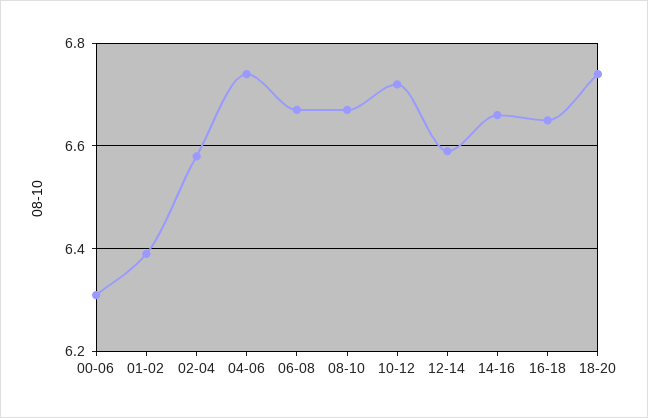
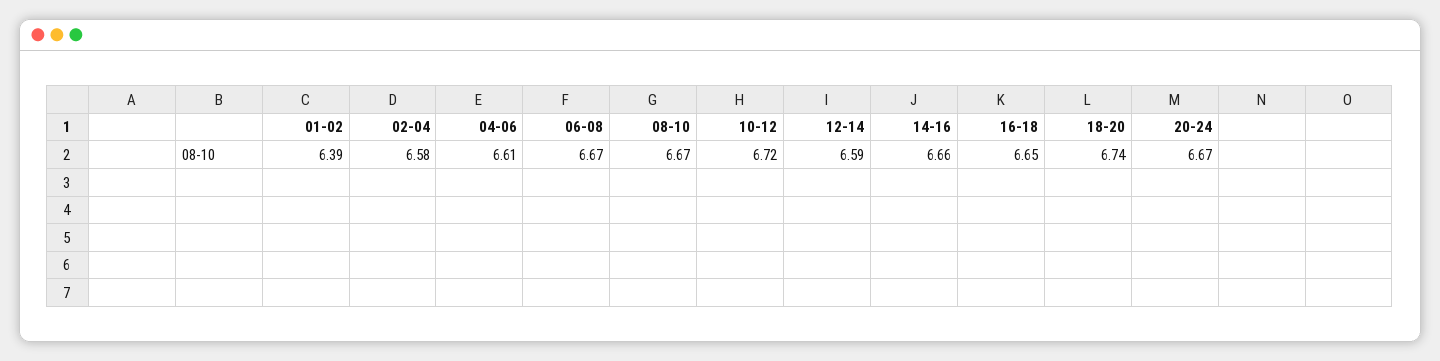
00-06: 6.3 -> none
04-06: 6.75 -> 6.61
20-24: none -> 6.67

